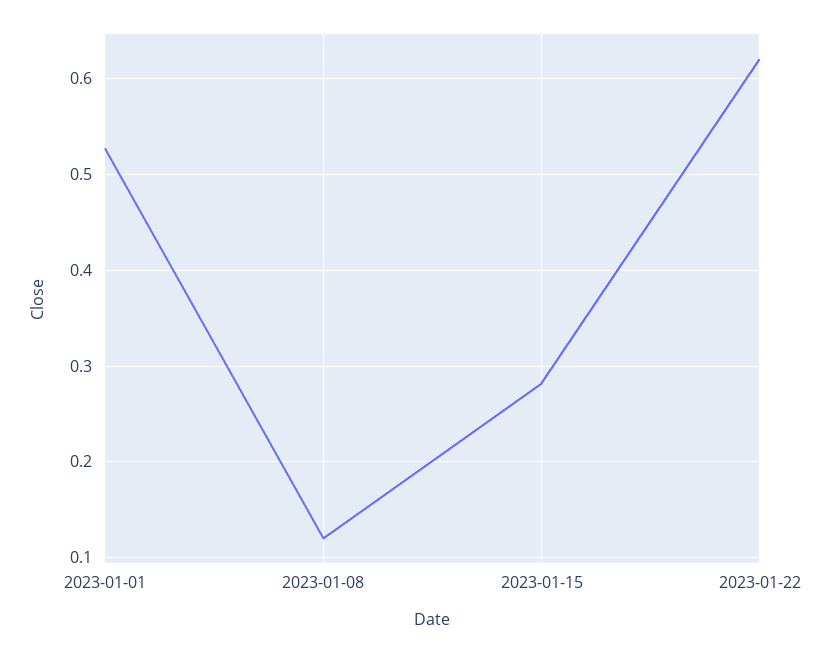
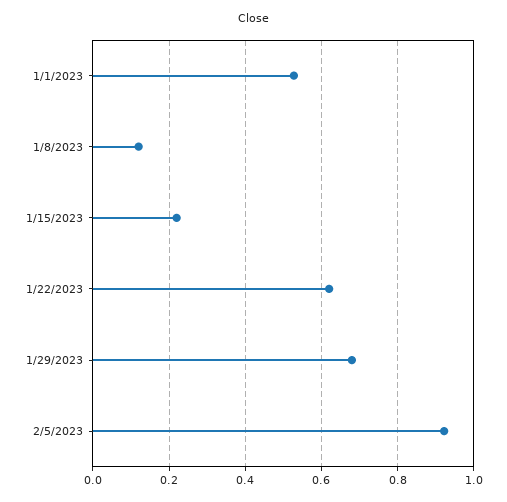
2023-01-15: 0.28 -> 0.22
1/29/2023: none -> 0.68
2/5/2023: none -> 0.92

